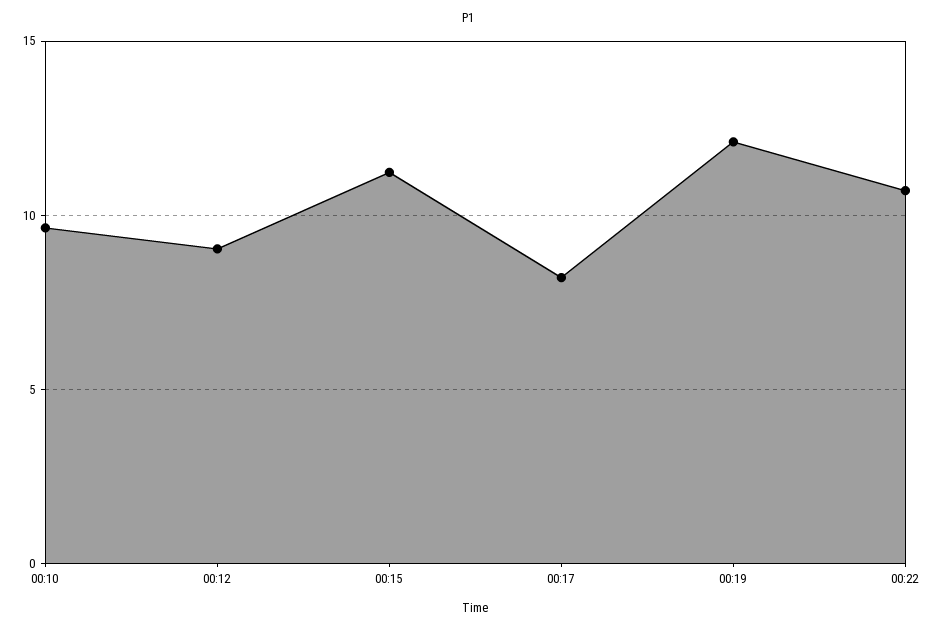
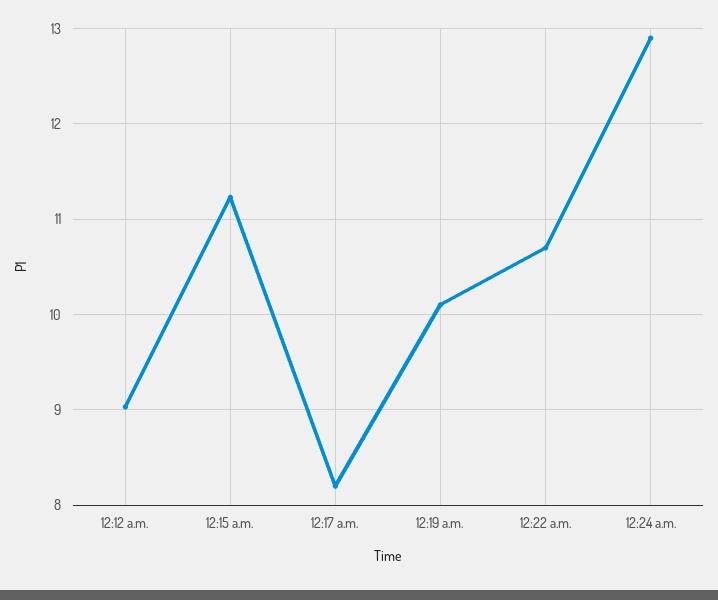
00:10: 9.5 -> none
00:19: 12 -> 10.1
12:24 a.m.: none -> 12.9

